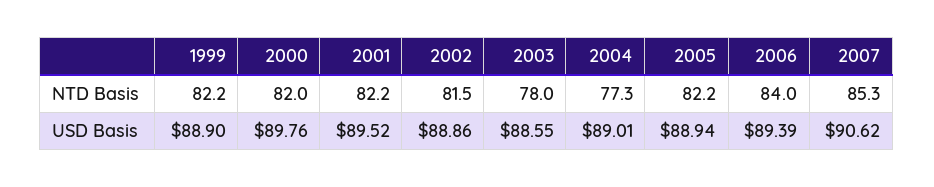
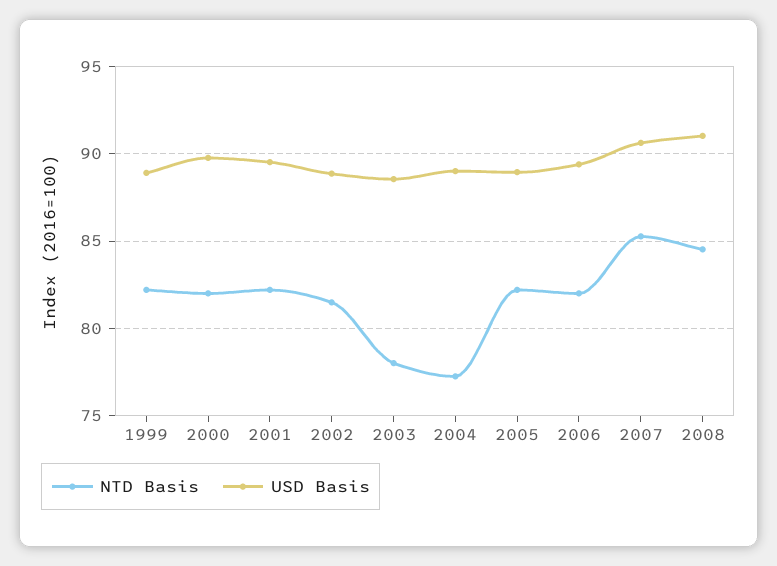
NTD Basis, 2006: 84 -> 82
NTD Basis, 2008: none -> 84.5
USD Basis, 2008: none -> 91

